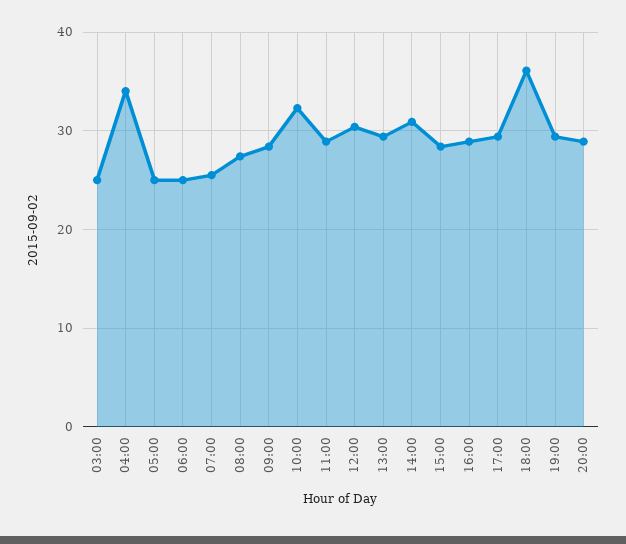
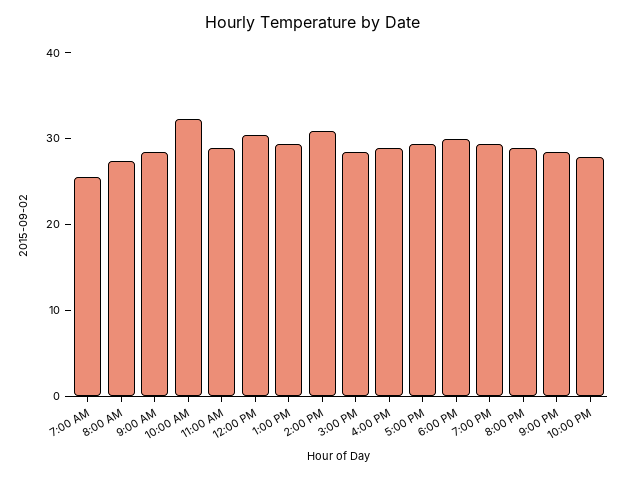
03:00: 25 -> none
04:00: 34 -> none
05:00: 25 -> none
06:00: 25 -> none
18:00: 36 -> 30
9:00 PM: none -> 28
10:00 PM: none -> 28

